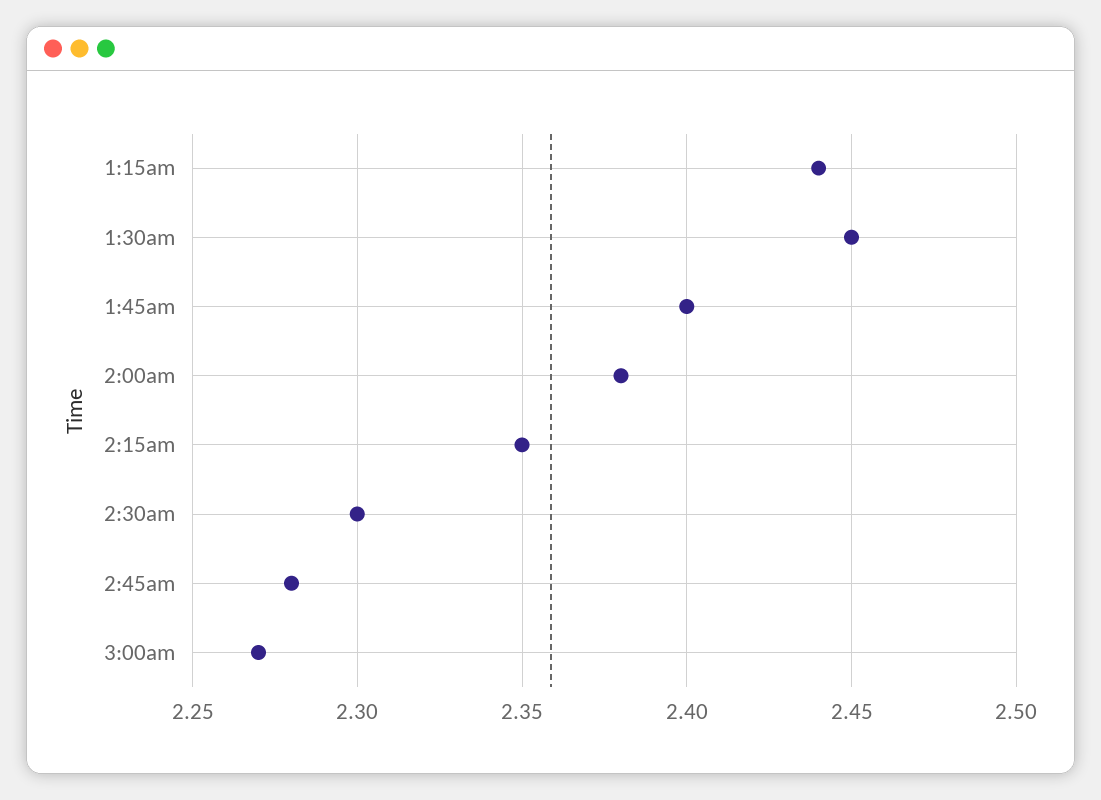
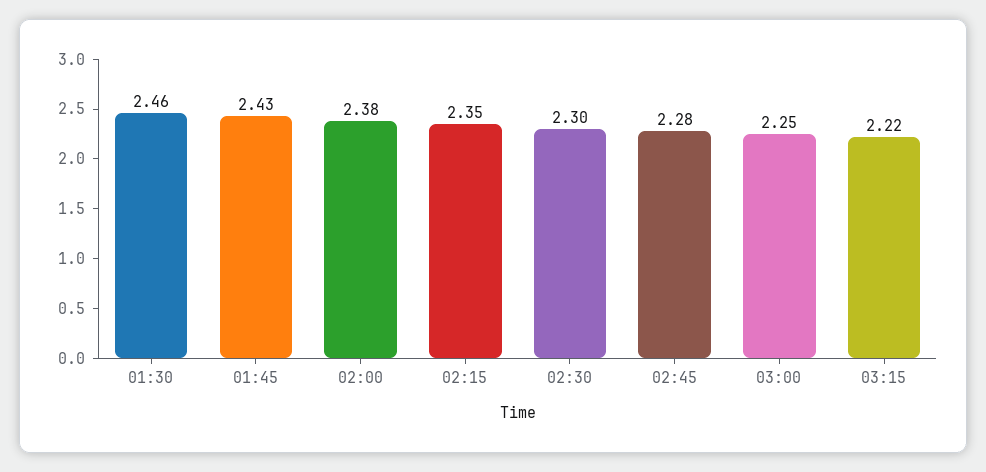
1:15am: 2.44 -> none
1:30am: 2.45 -> 2.46
1:45am: 2.4 -> 2.43
3:00am: 2.27 -> 2.25
03:15: none -> 2.22

